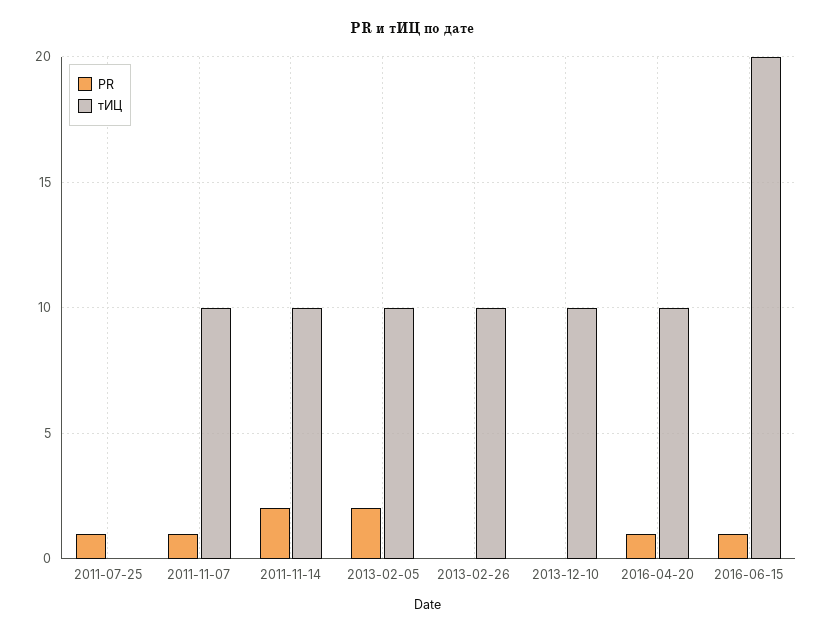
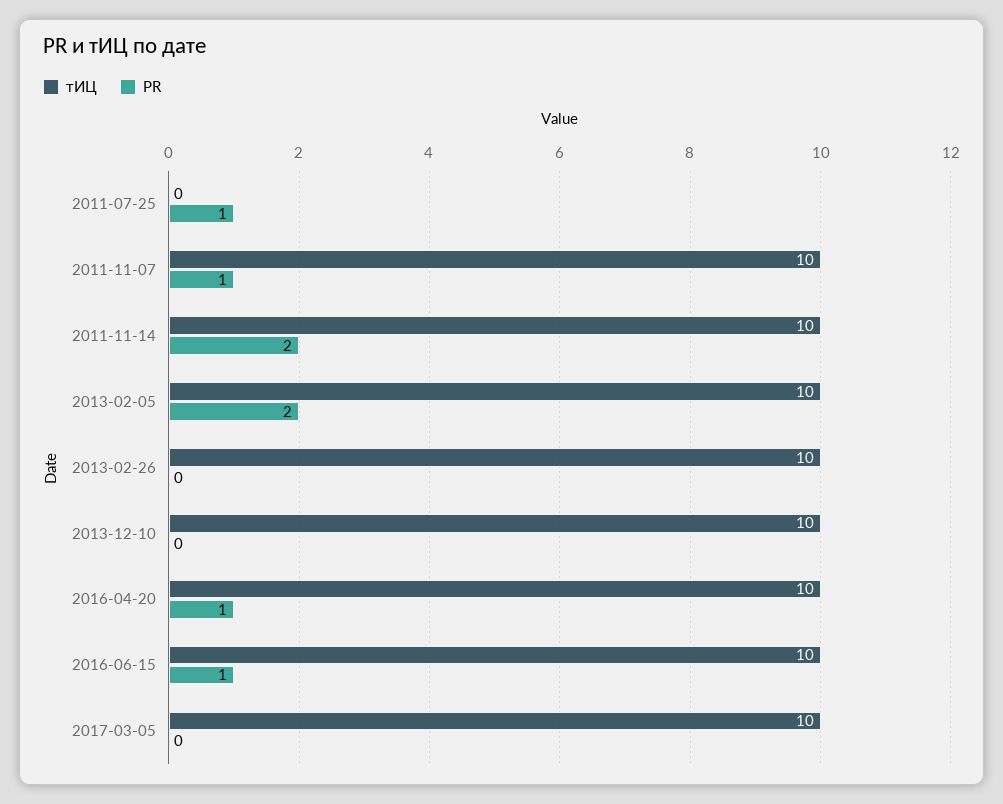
тИЦ, 2016-06-15: 20 -> 10
тИЦ, 2017-03-05: none -> 10
PR, 2017-03-05: none -> 0

